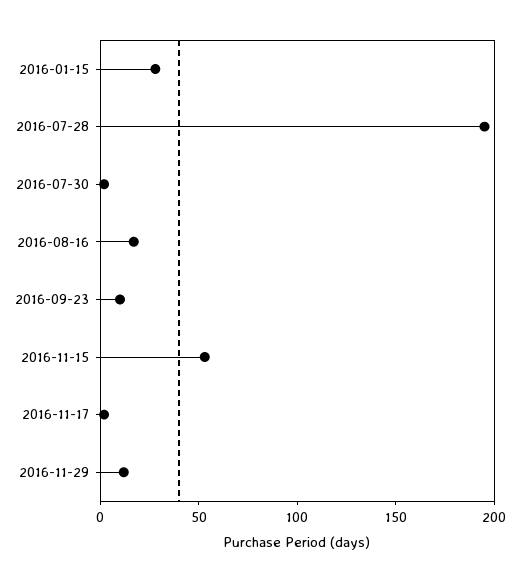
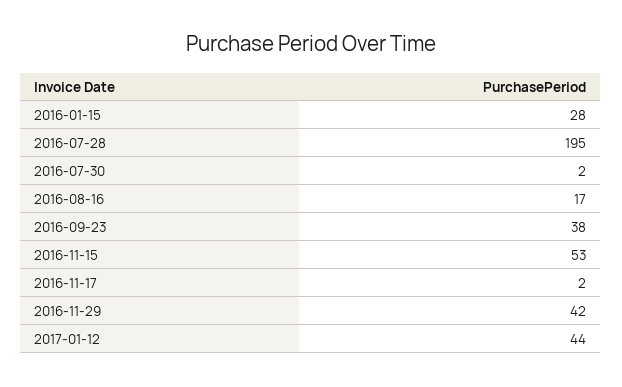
2016-09-23: 10 -> 38
2016-11-29: 10 -> 42
2017-01-12: none -> 44

